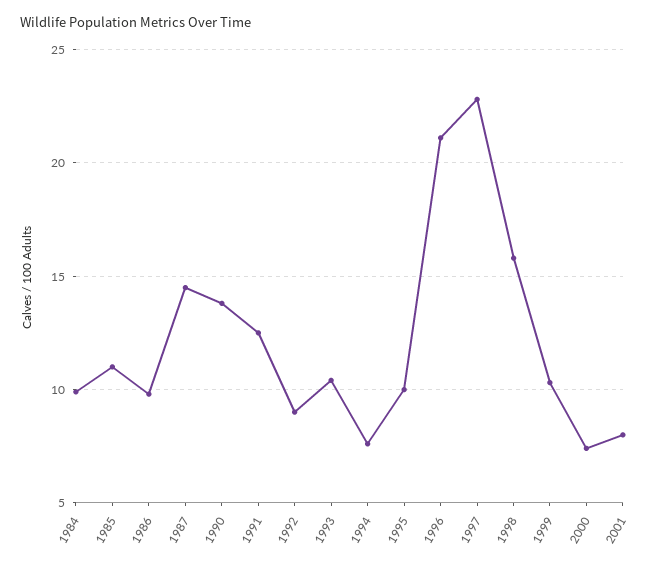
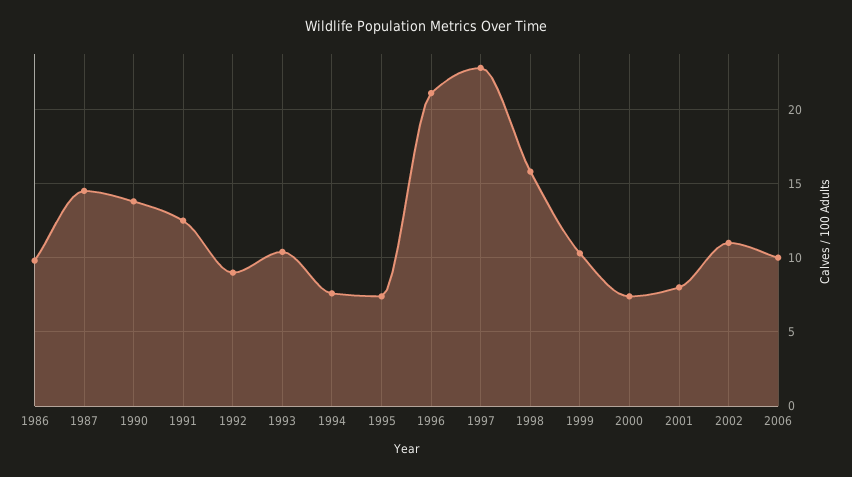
1984: 10 -> none
1985: 11 -> none
1995: 10 -> 7.5
2002: none -> 11
2006: none -> 10

